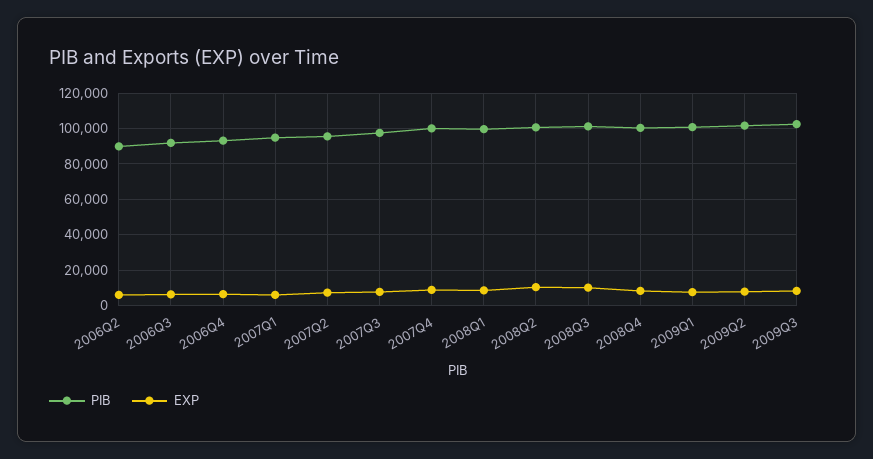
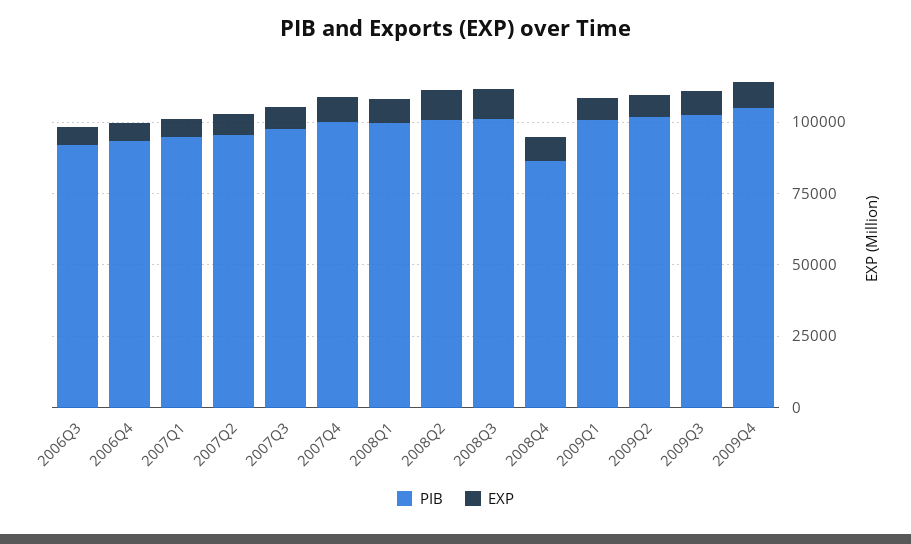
PIB, 2006Q2: 90000 -> none
EXP, 2006Q2: 5000 -> none
PIB, 2008Q4: 100000 -> 85000
PIB, 2009Q4: none -> 105000
EXP, 2009Q4: none -> 10000

